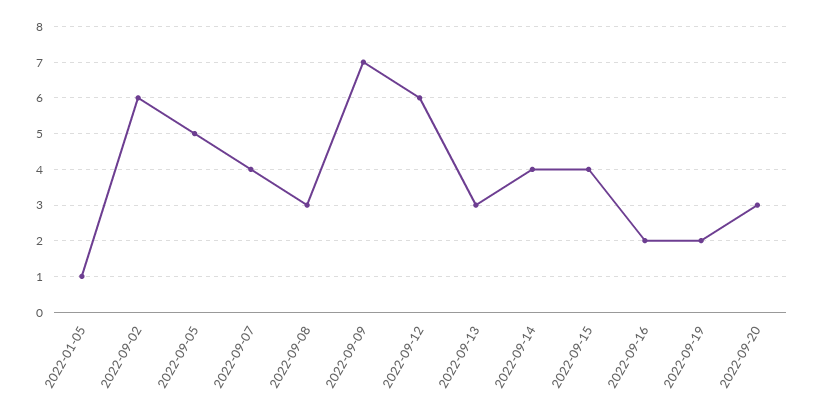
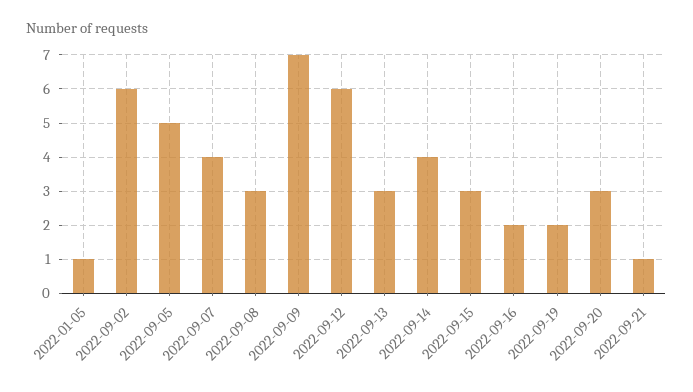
2022-09-15: 4 -> 3
2022-09-21: none -> 1

